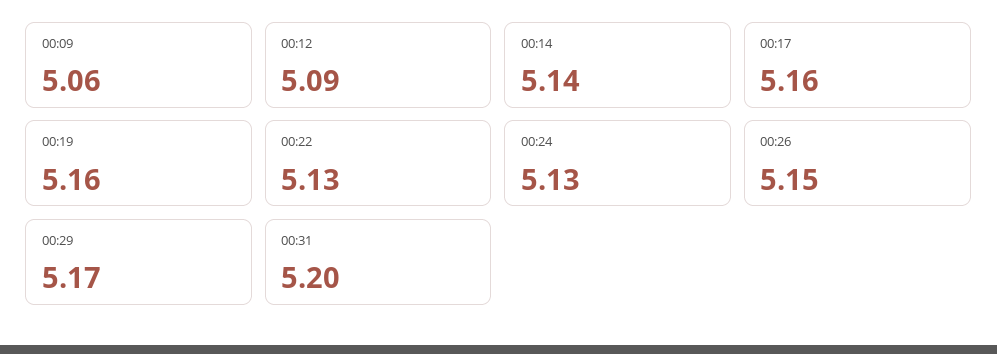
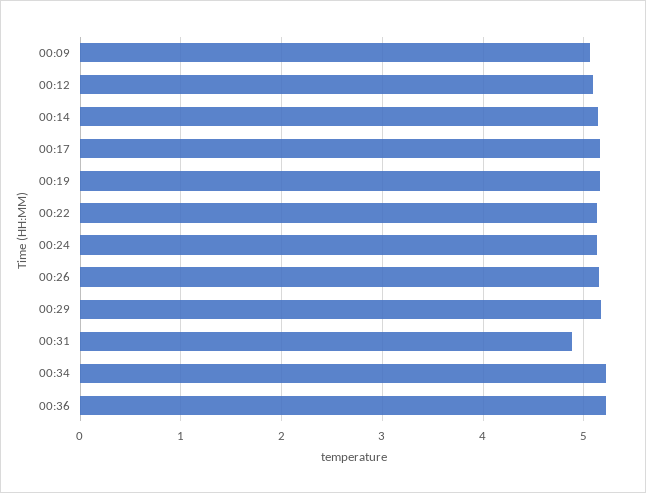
00:31: 5.2 -> 4.9
00:34: none -> 5.2
00:36: none -> 5.2

